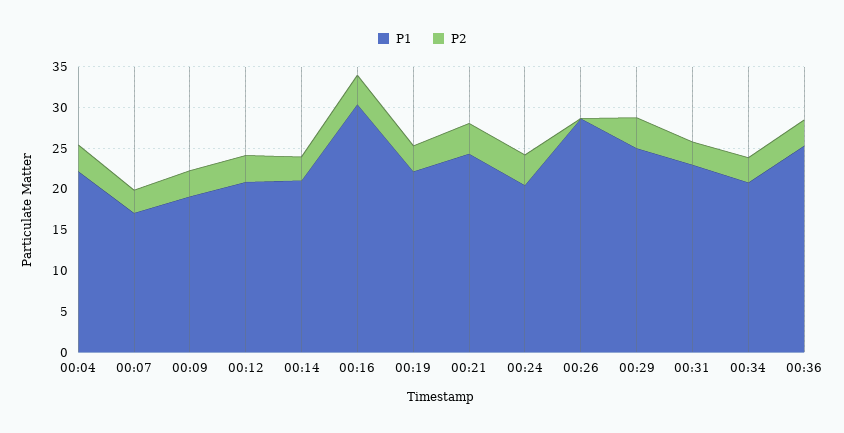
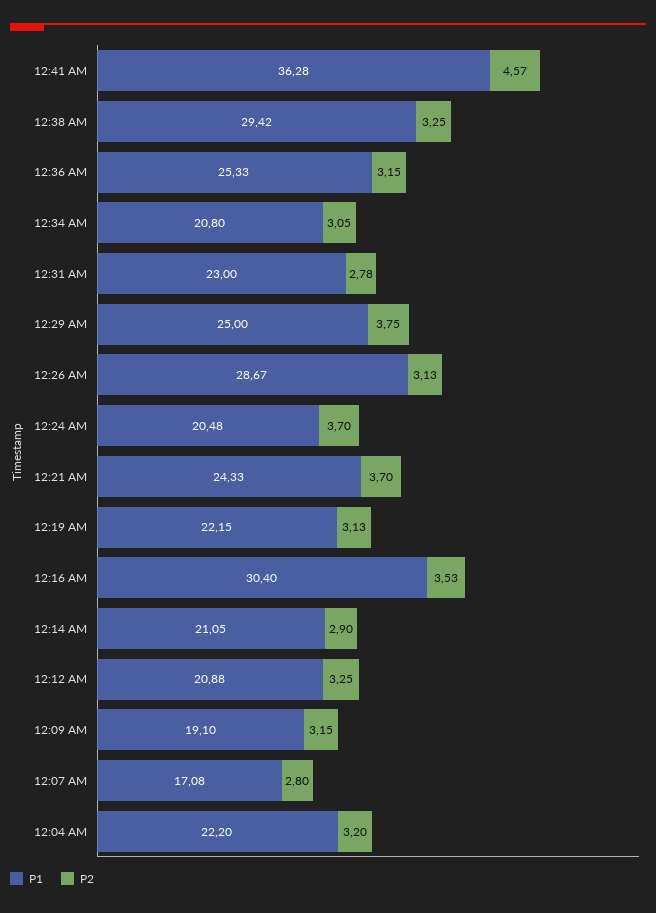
P2, 00:26: 0 -> 3.13
P1, 12:41 AM: none -> 36.28
P2, 12:41 AM: none -> 4.57
P1, 12:38 AM: none -> 29.42
P2, 12:38 AM: none -> 3.25

